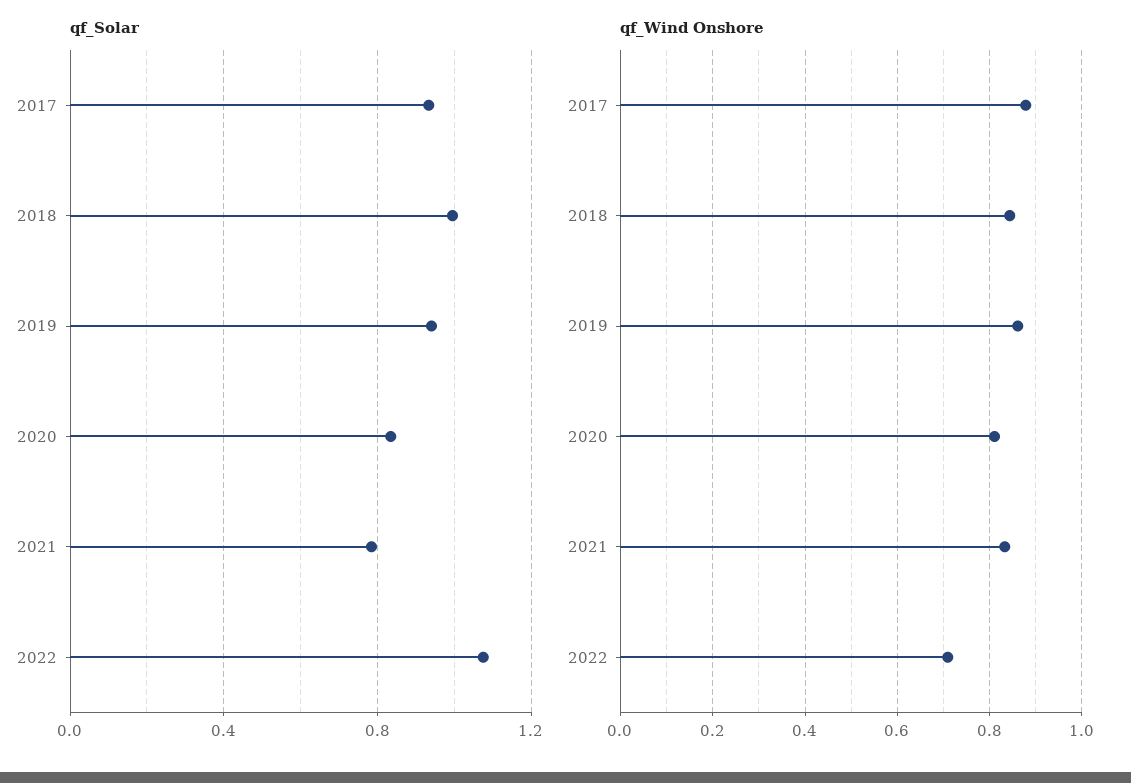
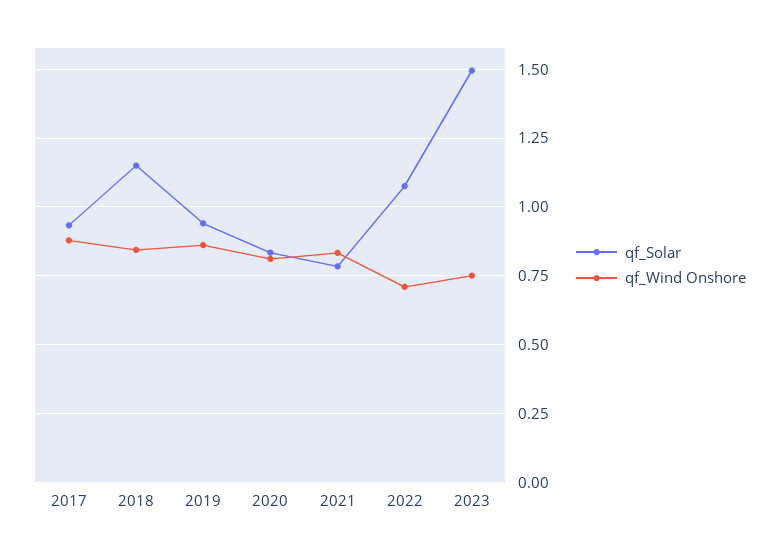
qf_Solar, 2018: 1 -> 1.15
qf_Solar, 2023: none -> 1.5
qf_Wind Onshore, 2023: none -> 0.75

